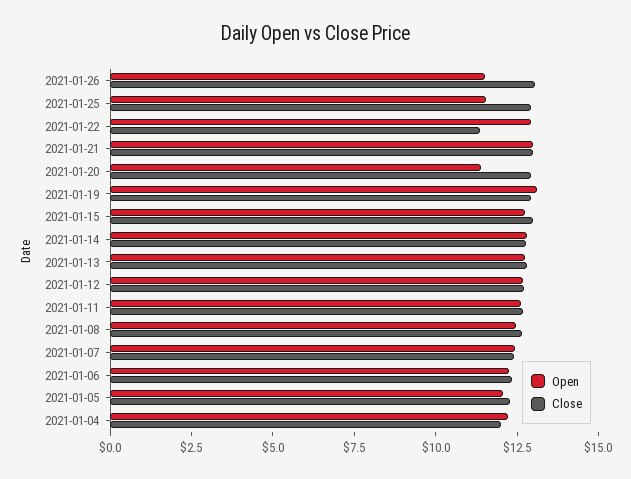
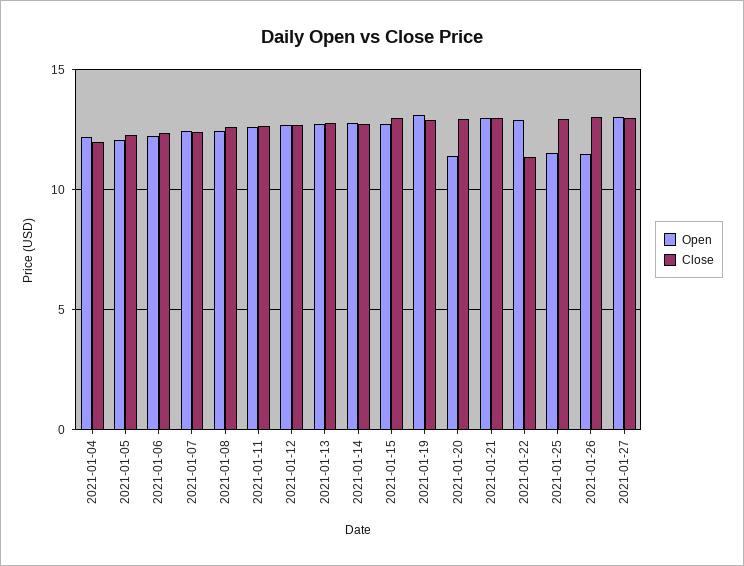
Open, 2021-01-27: none -> 13
Close, 2021-01-27: none -> 13

